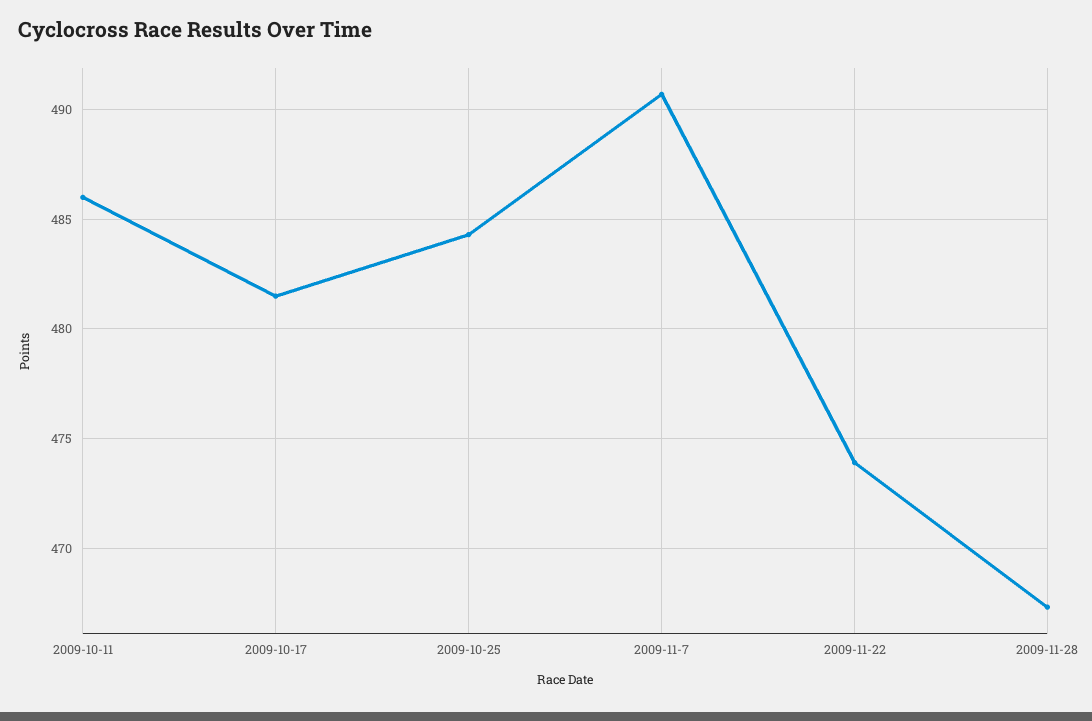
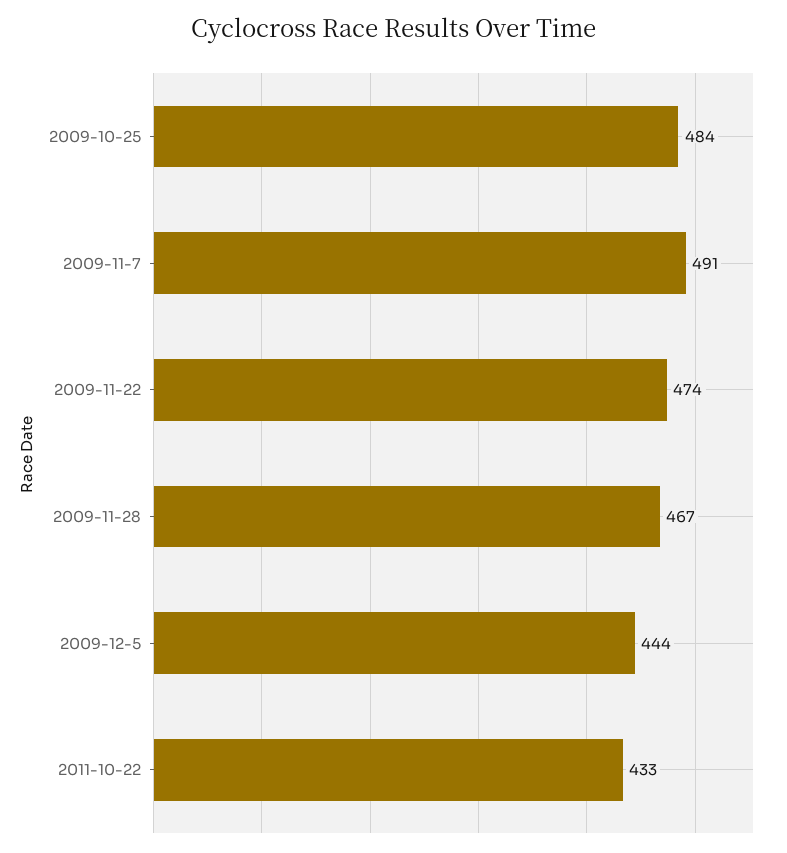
2009-10-11: 486 -> none
2009-10-17: 481.5 -> none
2009-12-5: none -> 444
2011-10-22: none -> 433

